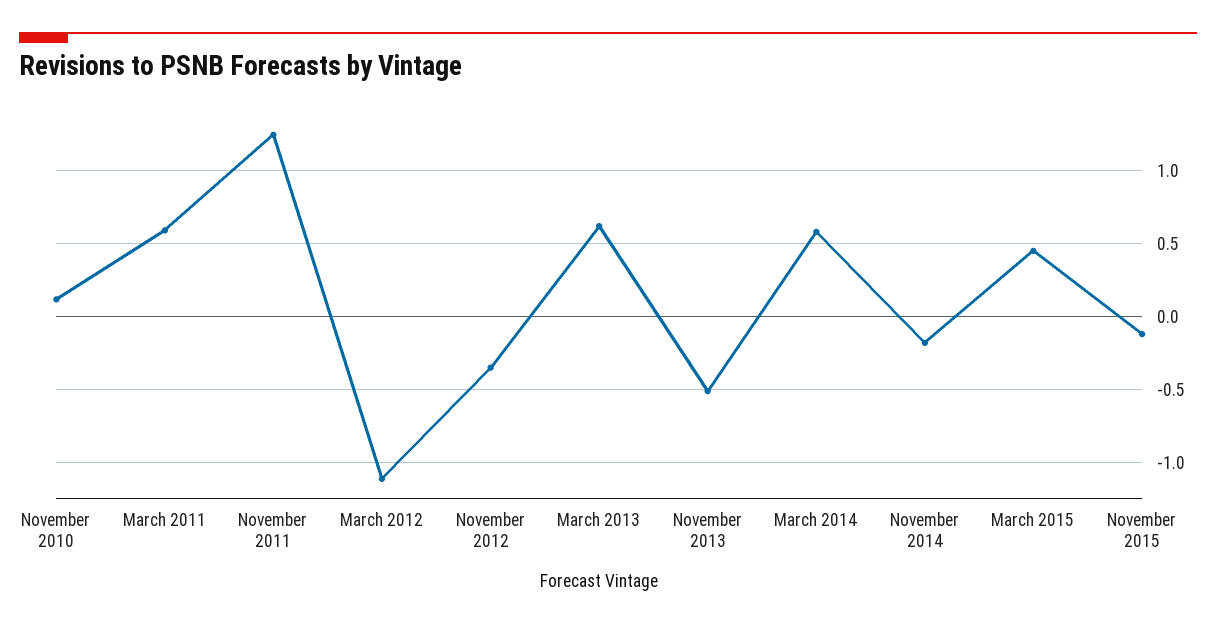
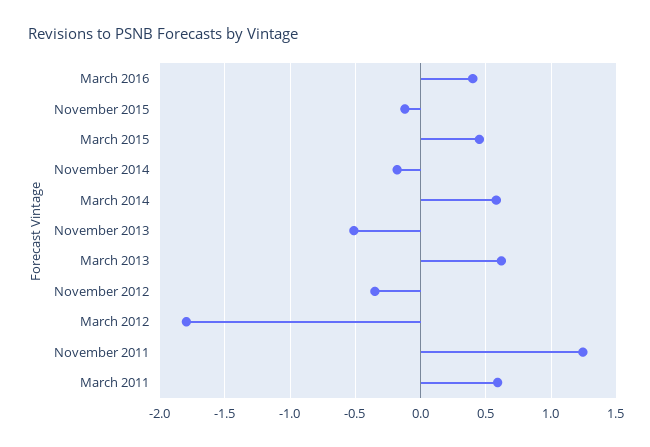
November 2010: 0.1 -> none
March 2012: -1.1 -> -1.8
March 2016: none -> 0.4

